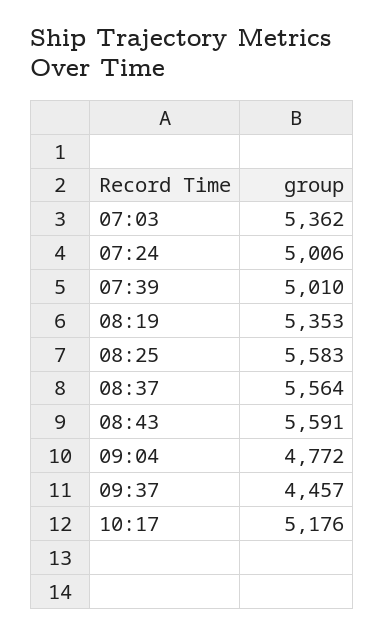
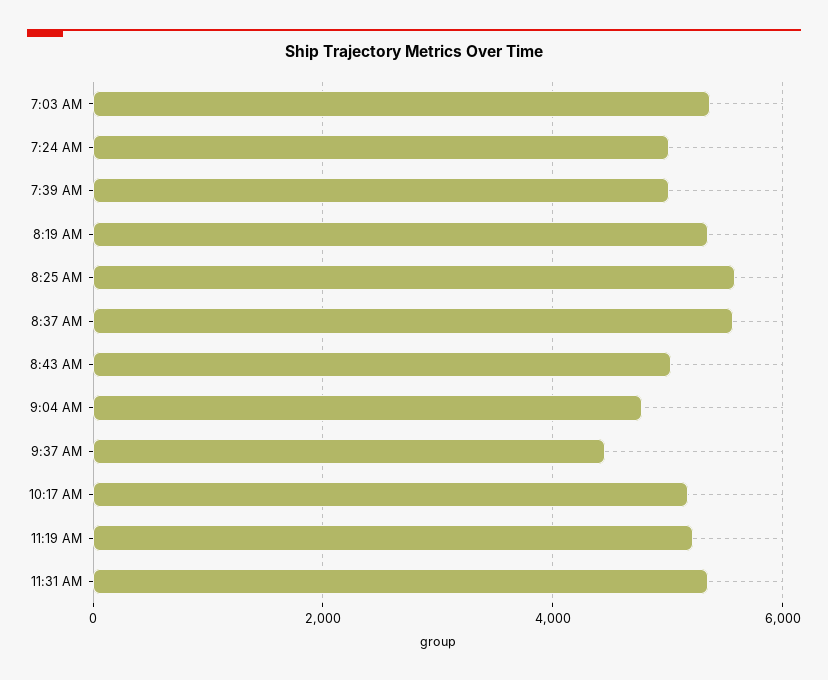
08:43: 5591 -> 5000
11:19 AM: none -> 5200
11:31 AM: none -> 5400

